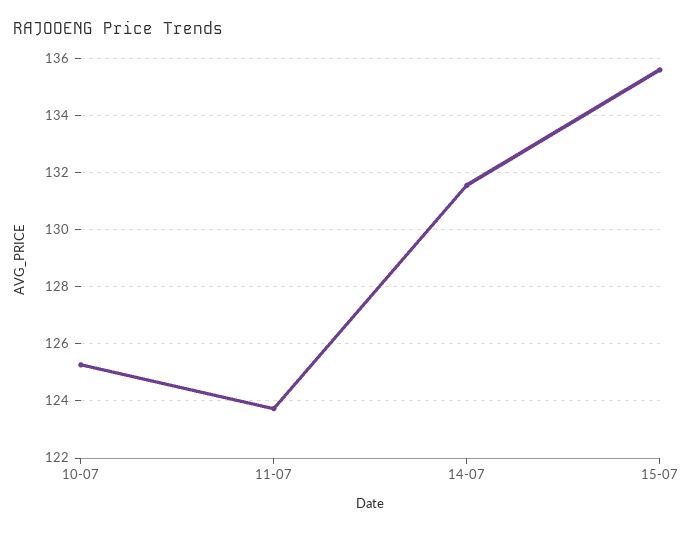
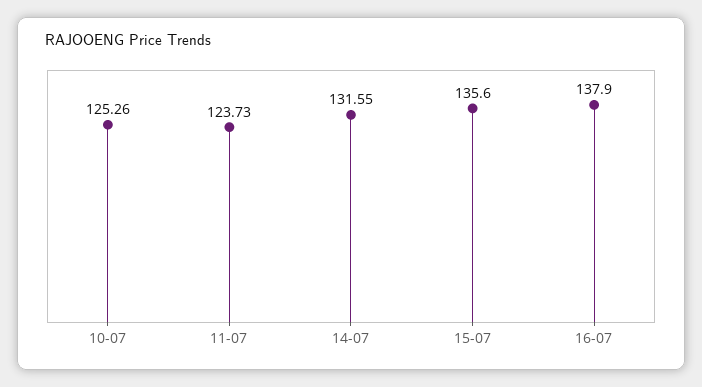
16-07: none -> 137.9

